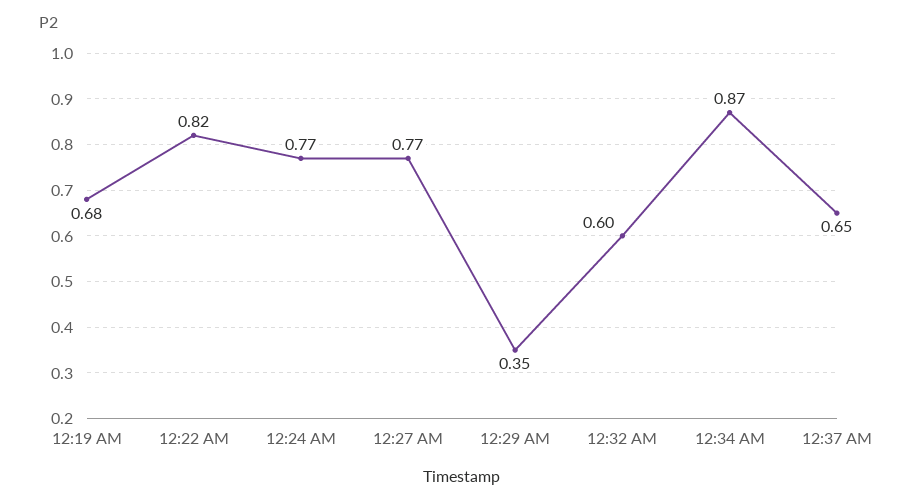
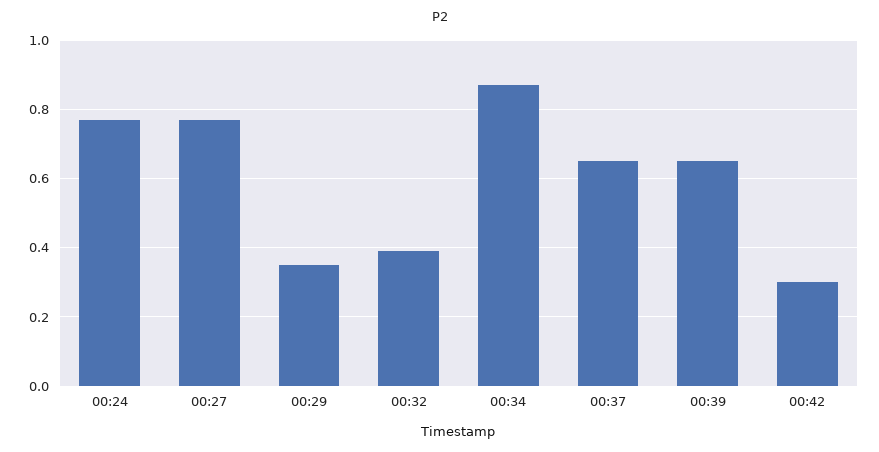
12:19 AM: 0.68 -> none
12:22 AM: 0.82 -> none
12:32 AM: 0.6 -> 0.4
00:39: none -> 0.65
00:42: none -> 0.3

